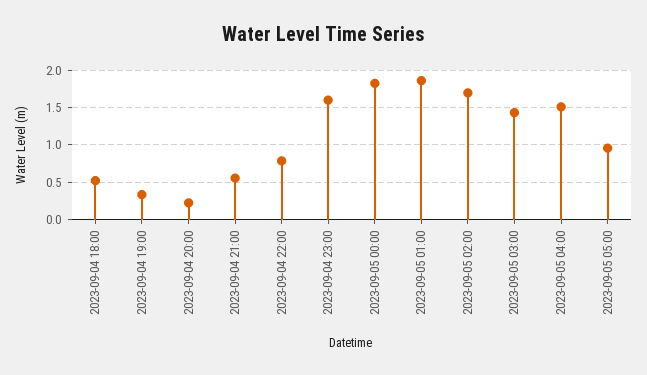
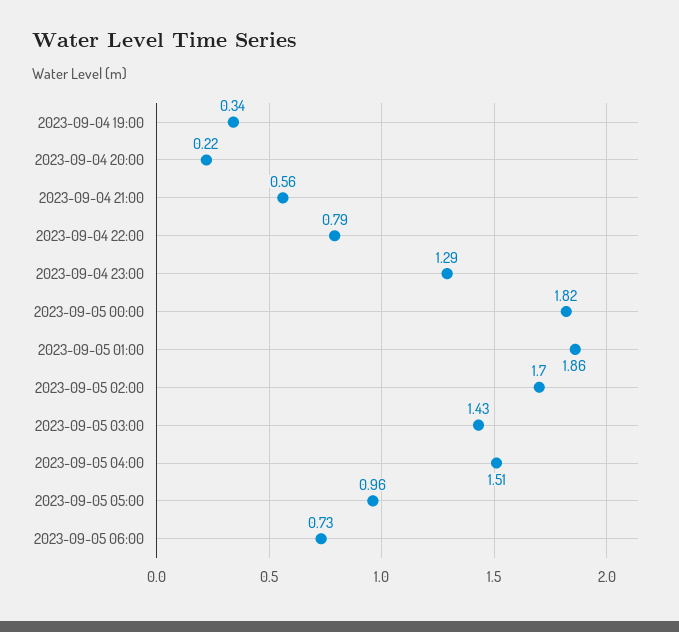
2023-09-04 18:00: 0.5 -> none
2023-09-04 23:00: 1.6 -> 1.29
2023-09-05 06:00: none -> 0.73

